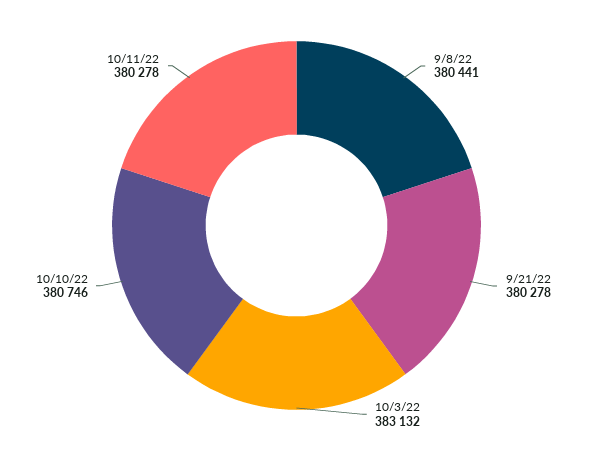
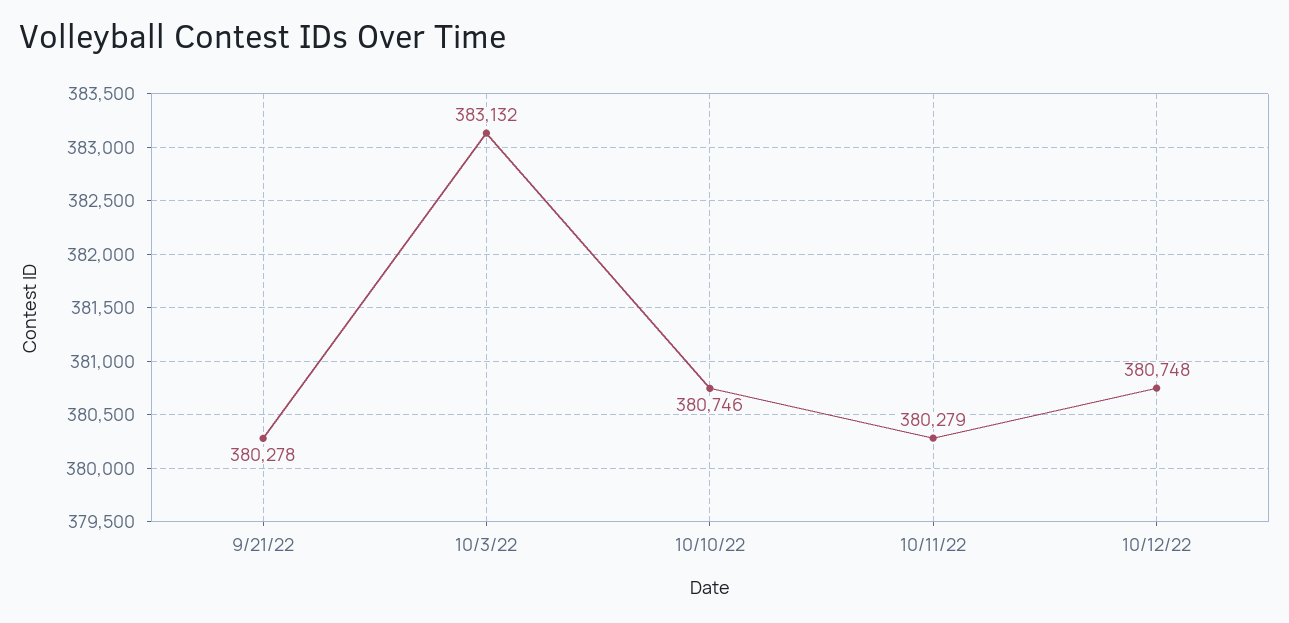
9/8/22: 380441 -> none
10/11/22: 380278 -> 380279
10/12/22: none -> 380748

